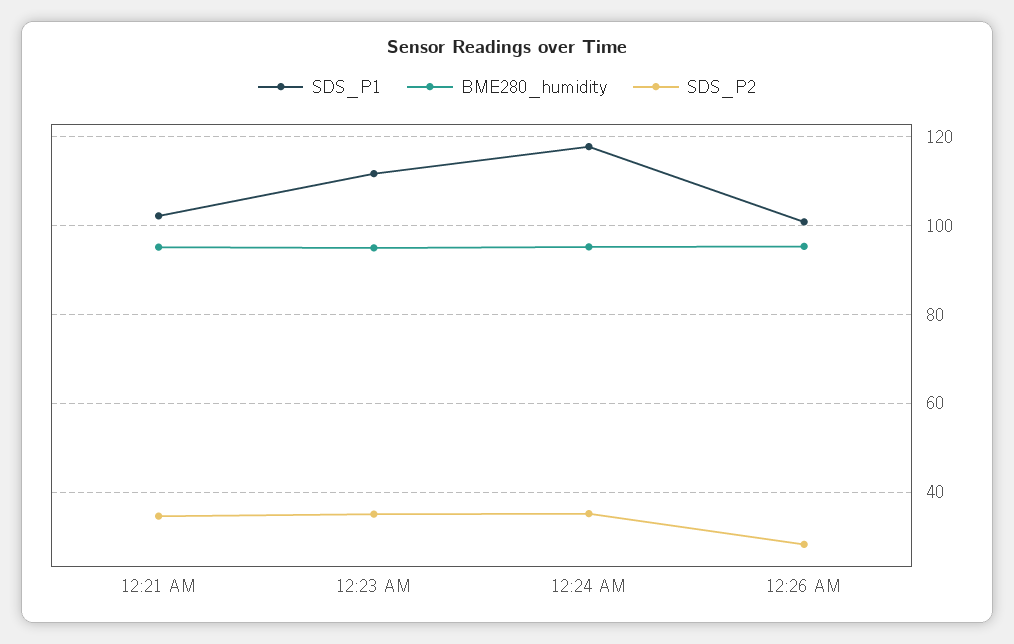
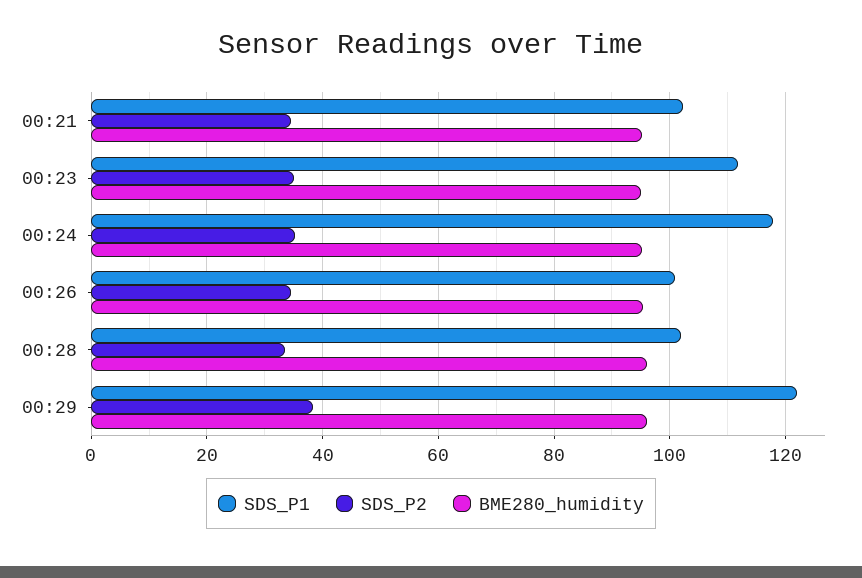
SDS_P2, 12:26 AM: 28 -> 34
SDS_P1, 00:28: none -> 102
SDS_P2, 00:28: none -> 34
BME280_humidity, 00:28: none -> 96
SDS_P1, 00:29: none -> 122
SDS_P2, 00:29: none -> 38
BME280_humidity, 00:29: none -> 96

